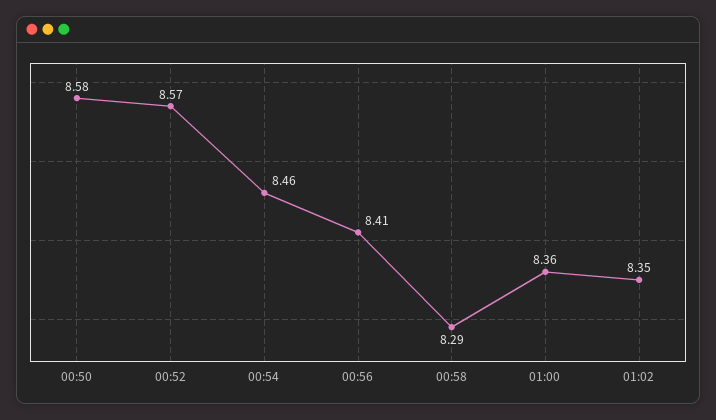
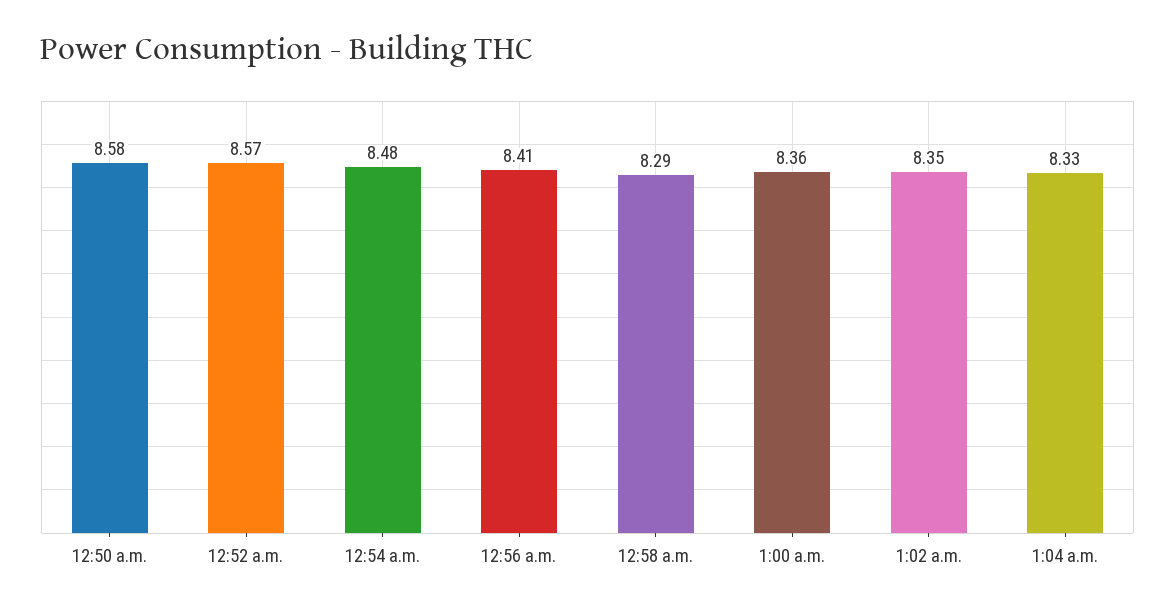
00:54: 8.46 -> 8.48
1:04 a.m.: none -> 8.33

